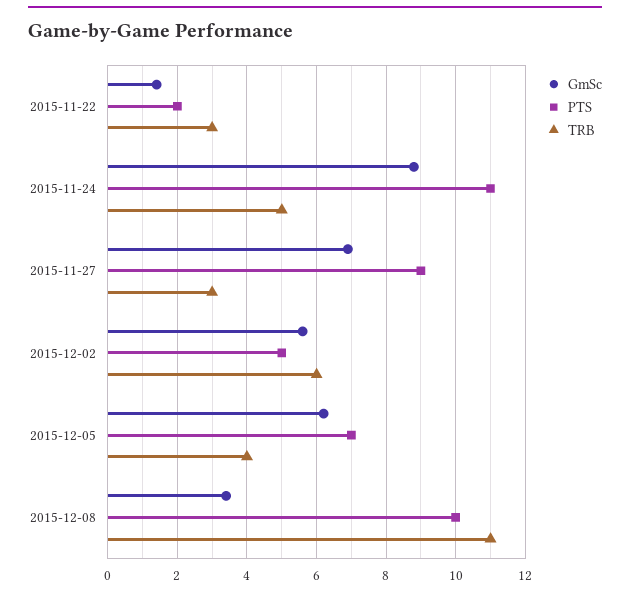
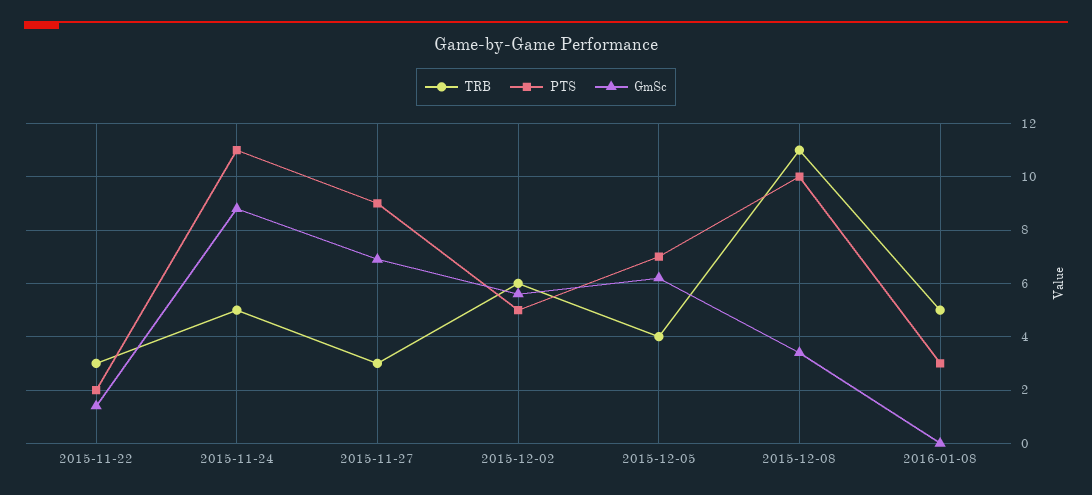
TRB, 2016-01-08: none -> 5
PTS, 2016-01-08: none -> 3
GmSc, 2016-01-08: none -> 0

